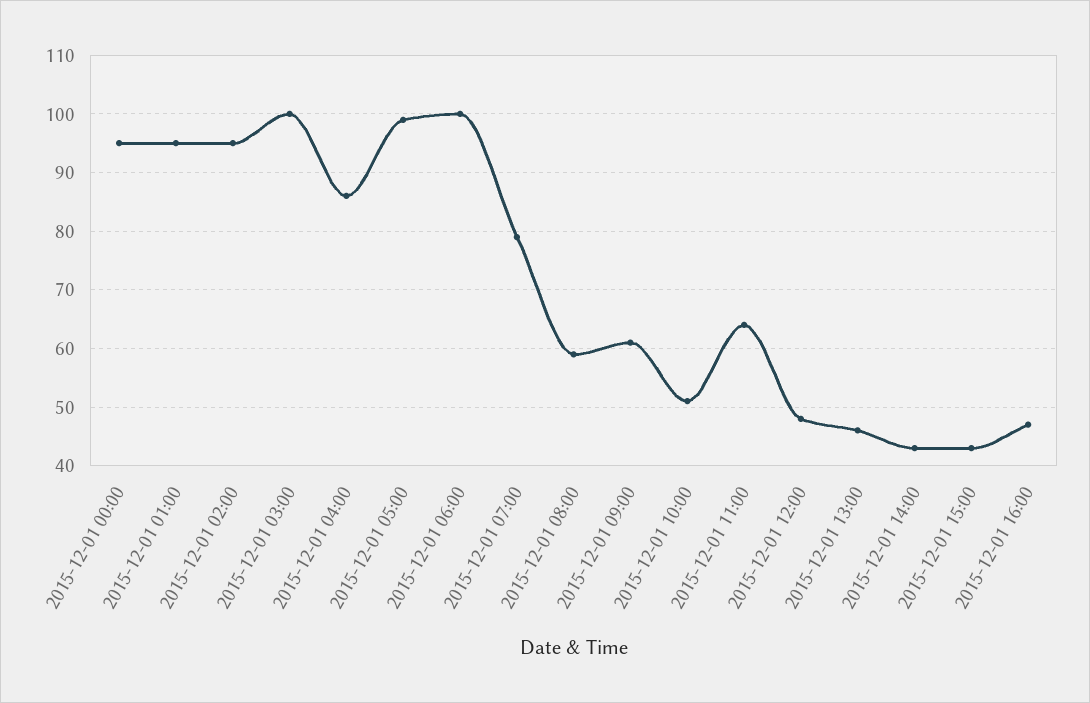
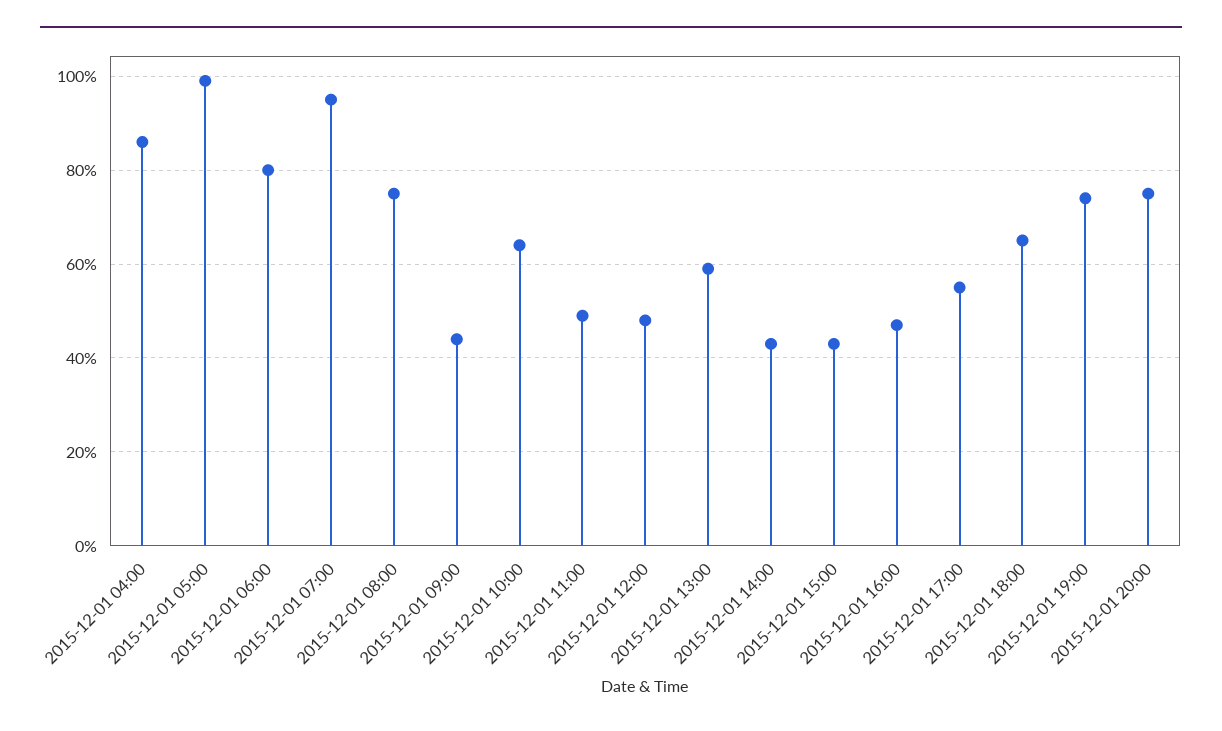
2015-12-01 00:00: 95 -> none
2015-12-01 01:00: 95 -> none
2015-12-01 02:00: 95 -> none
2015-12-01 03:00: 100 -> none
2015-12-01 06:00: 100 -> 80
2015-12-01 07:00: 80 -> 95
2015-12-01 08:00: 60 -> 75
2015-12-01 09:00: 60 -> 45
2015-12-01 10:00: 50 -> 65
2015-12-01 11:00: 65 -> 50
2015-12-01 13:00: 45 -> 60
2015-12-01 17:00: none -> 55
2015-12-01 18:00: none -> 65
2015-12-01 19:00: none -> 75
2015-12-01 20:00: none -> 75

